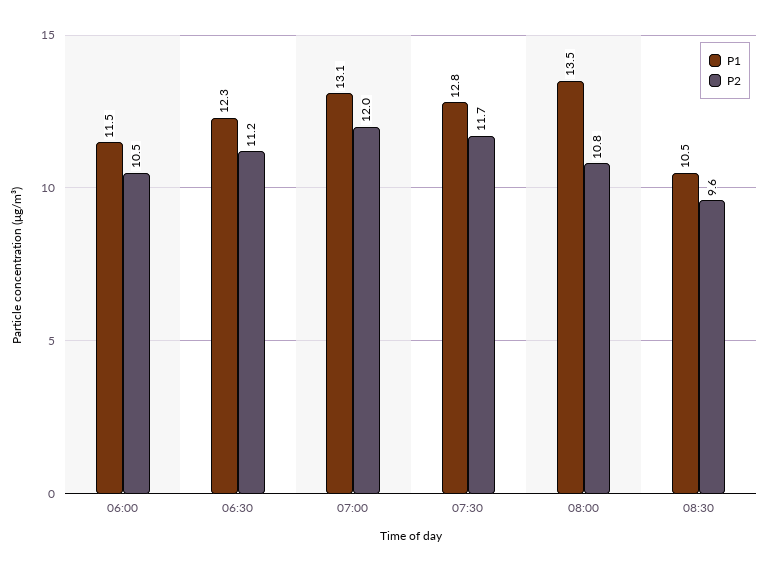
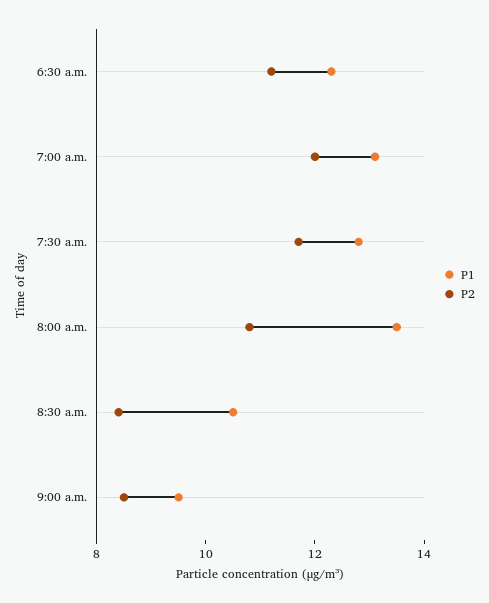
P1, 06:00: 11.5 -> none
P2, 06:00: 10.5 -> none
P2, 08:30: 9.6 -> 8.5
P1, 9:00 a.m.: none -> 9.5
P2, 9:00 a.m.: none -> 8.5

